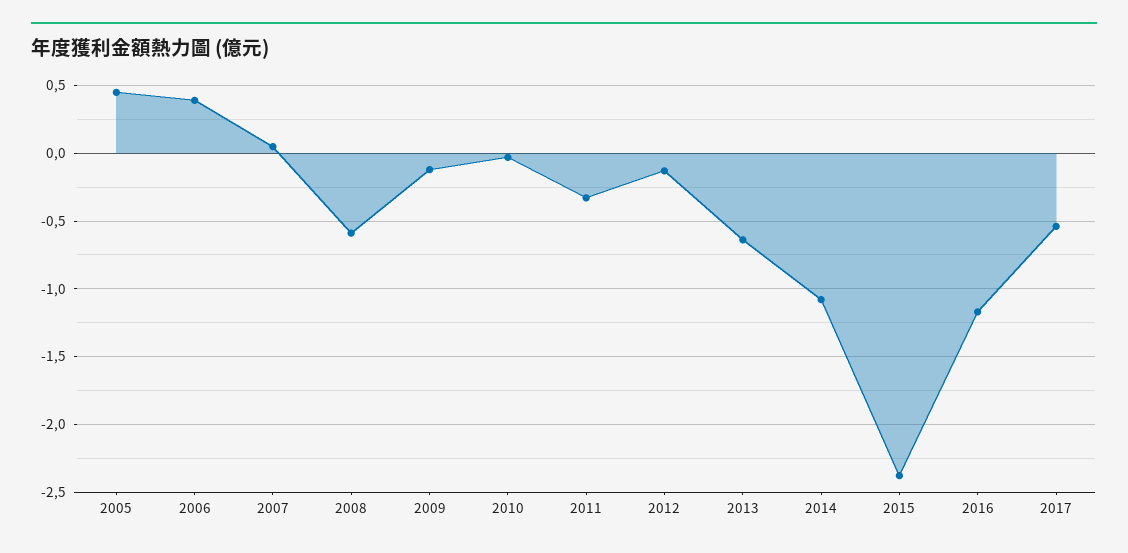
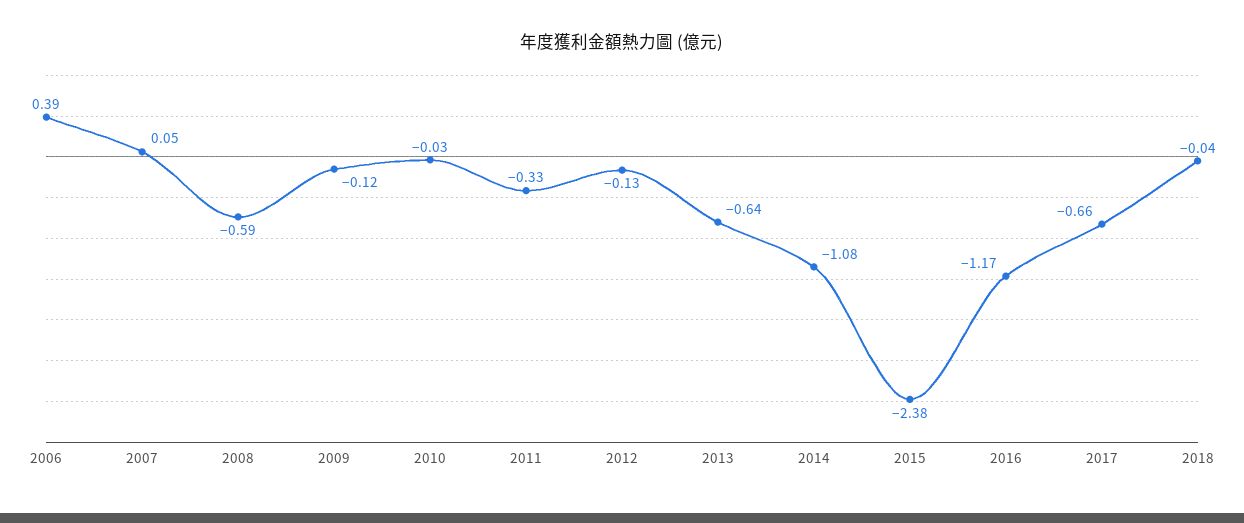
2005: 0.45 -> none
2017: -0.55 -> -0.66
2018: none -> -0.04

